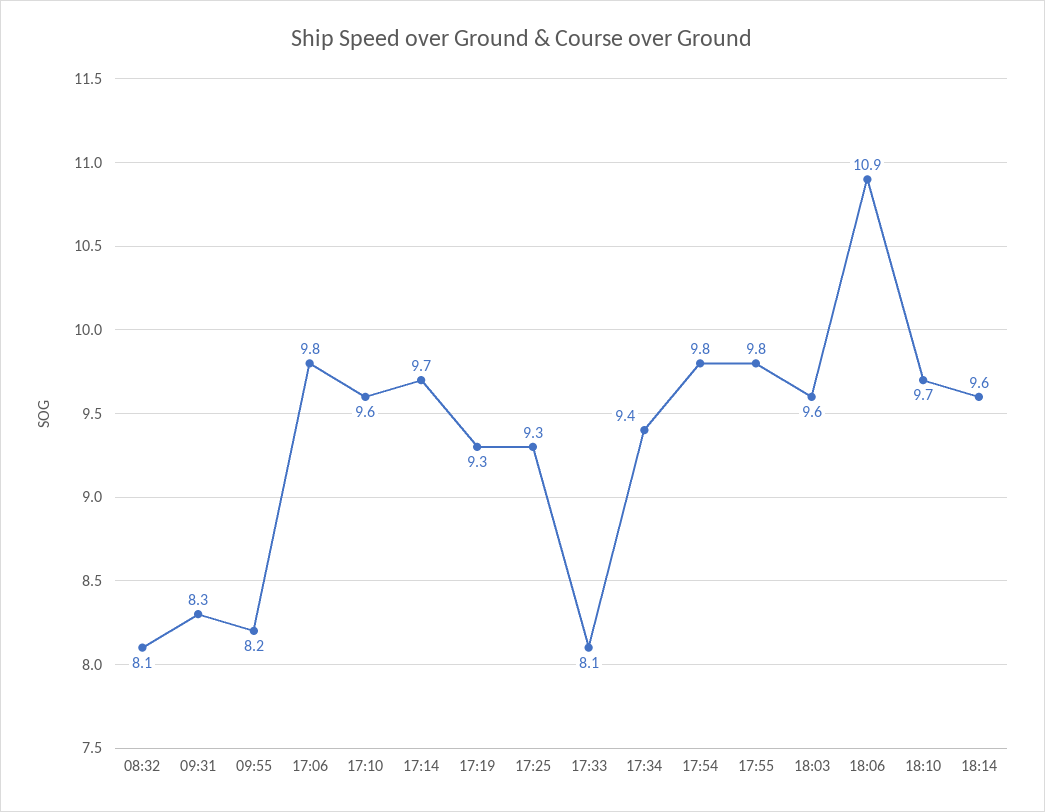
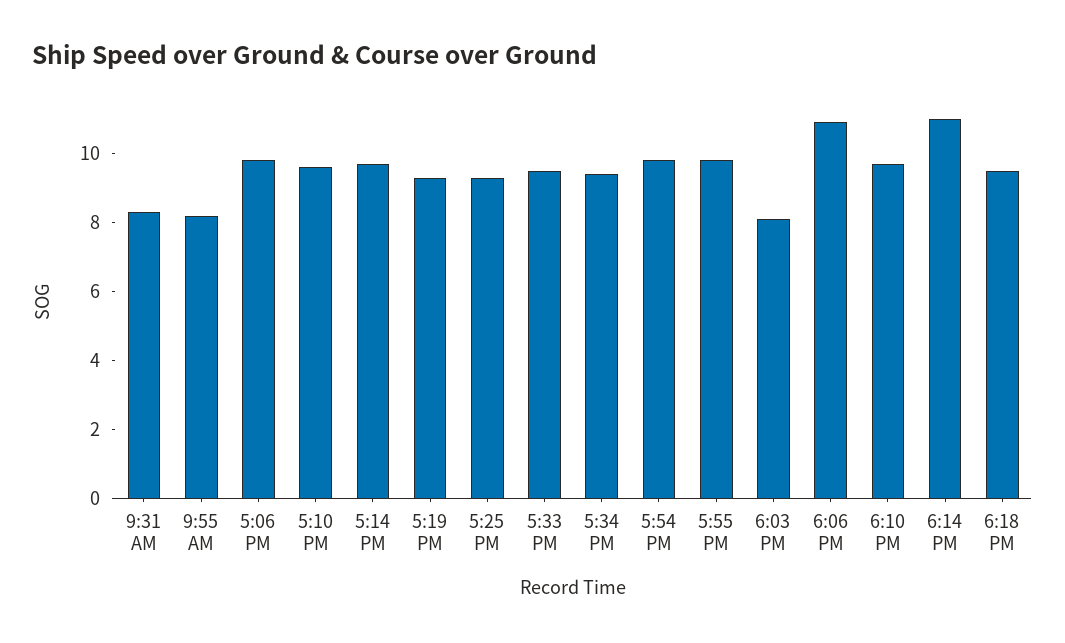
08:32: 8.1 -> none
17:33: 8.1 -> 9.5
18:03: 9.6 -> 8
18:14: 9.6 -> 11
6:18 PM: none -> 9.5

